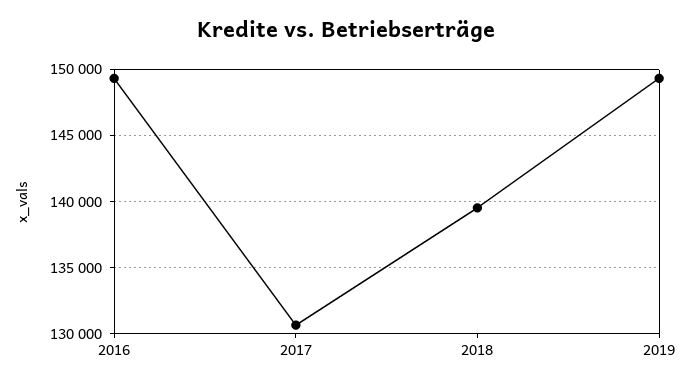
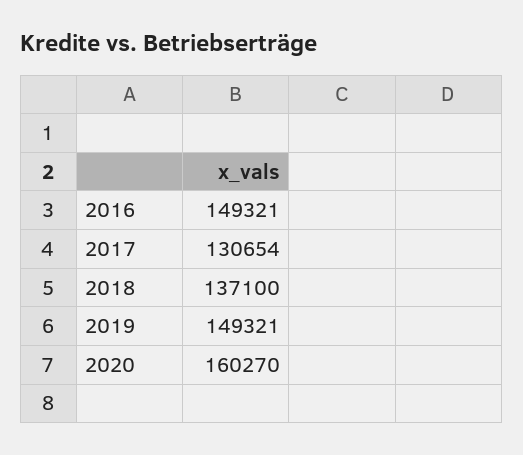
2018: 139500 -> 137100
2020: none -> 160270

